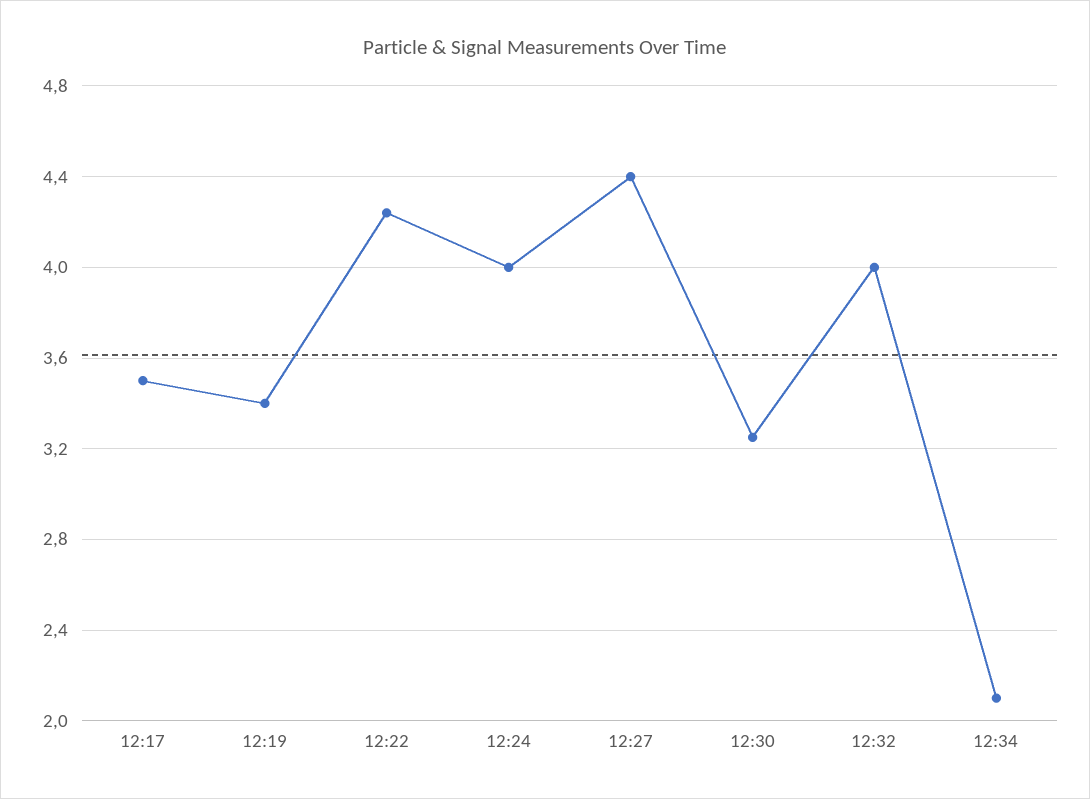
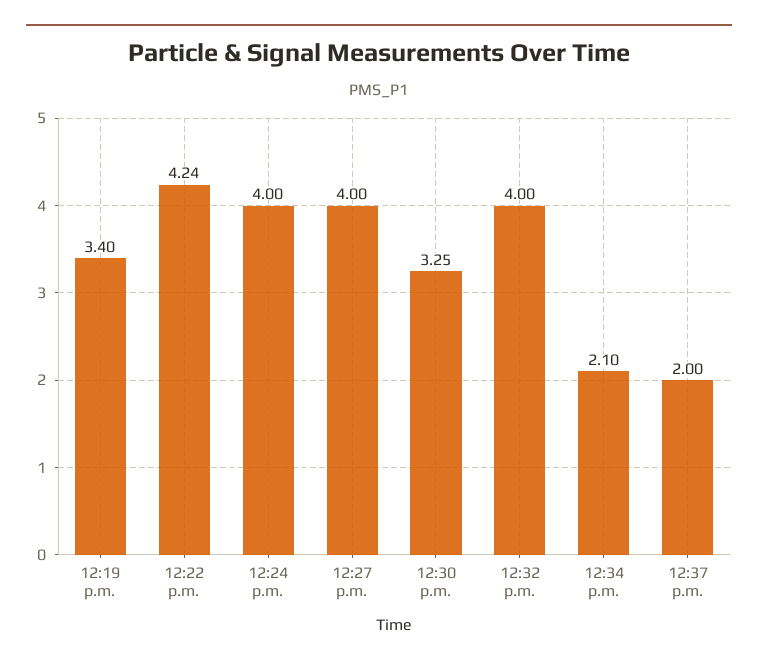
12:17: 3.5 -> none
12:27: 4.4 -> 4
12:37 p.m.: none -> 2

